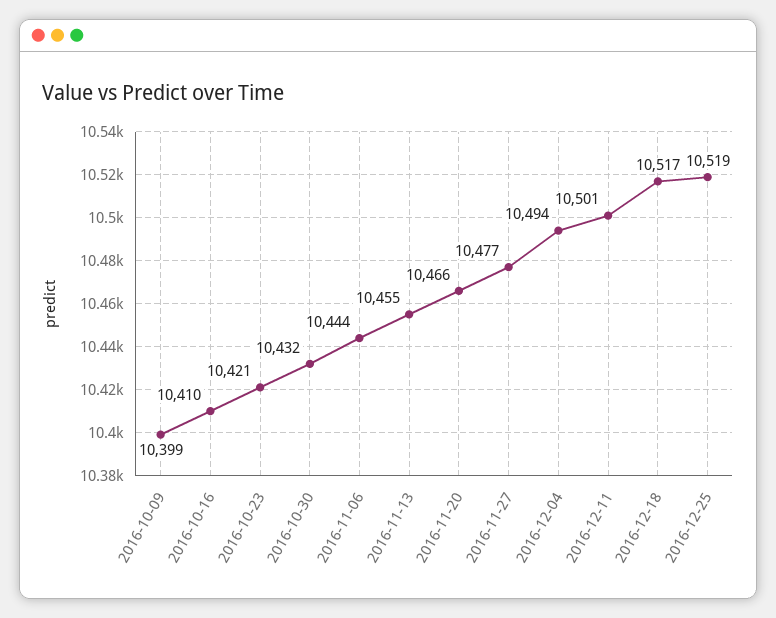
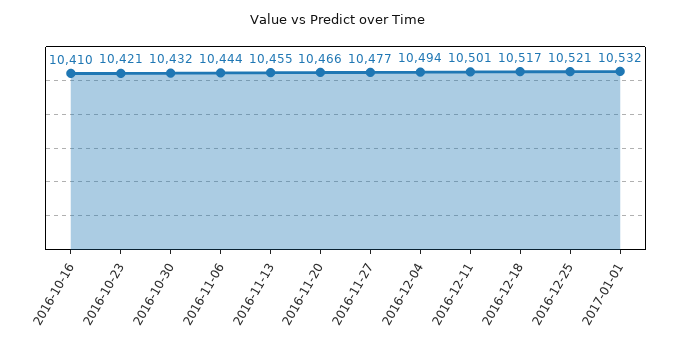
2016-10-09: 10399 -> none
2016-12-25: 10519 -> 10521
2017-01-01: none -> 10532

